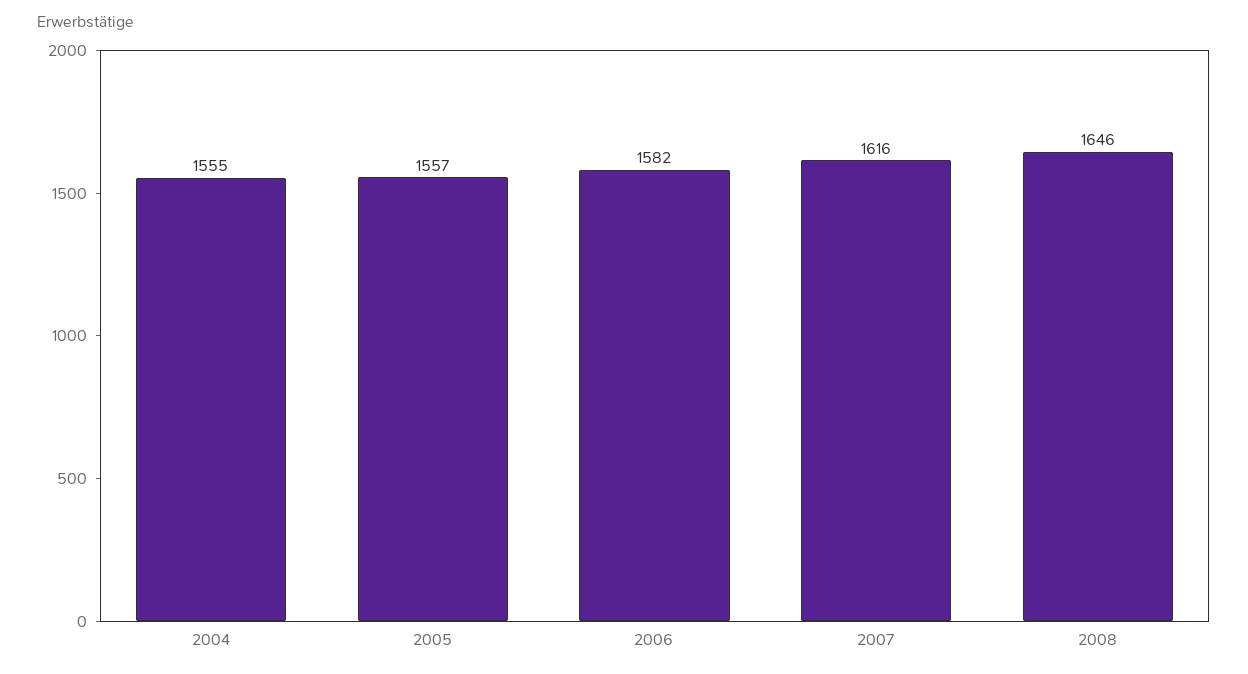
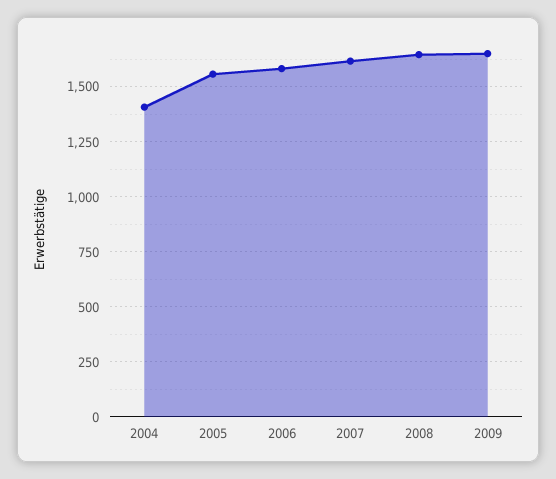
2004: 1555 -> 1400
2009: none -> 1650

